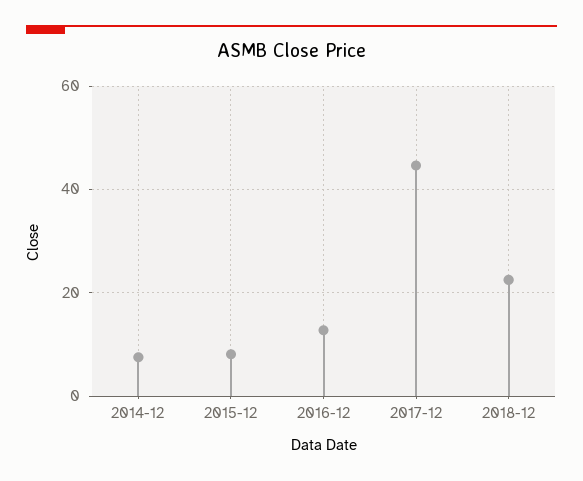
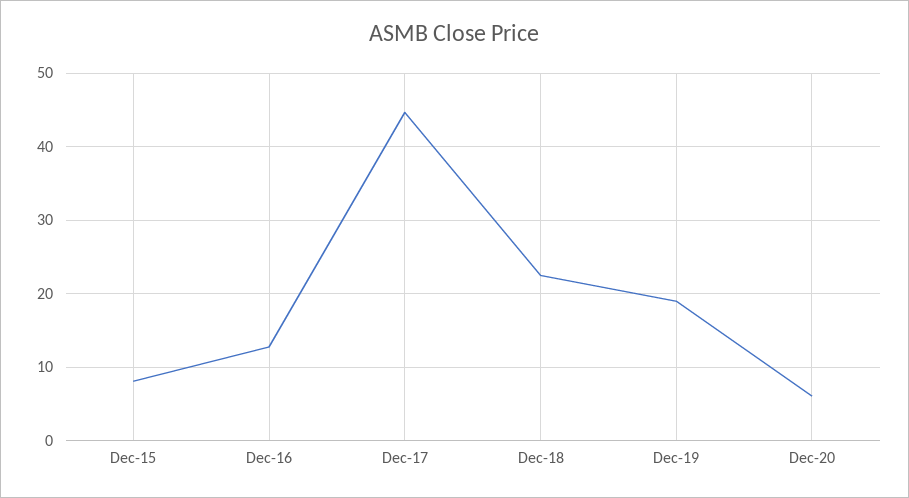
2014-12: 8 -> none
Dec-19: none -> 19
Dec-20: none -> 6

